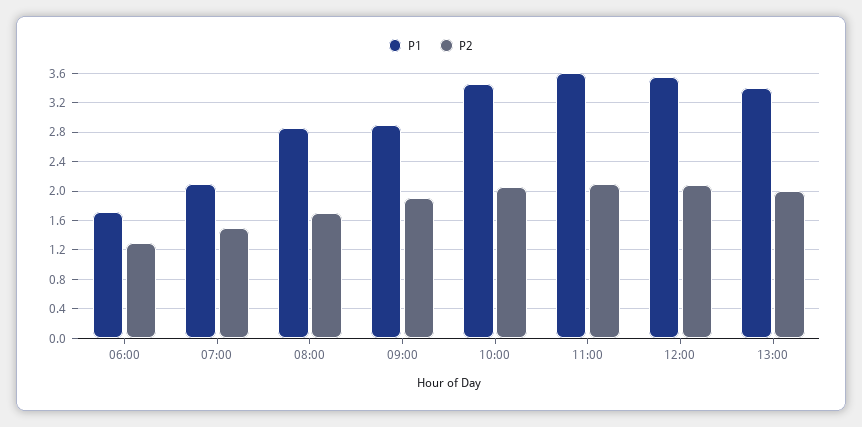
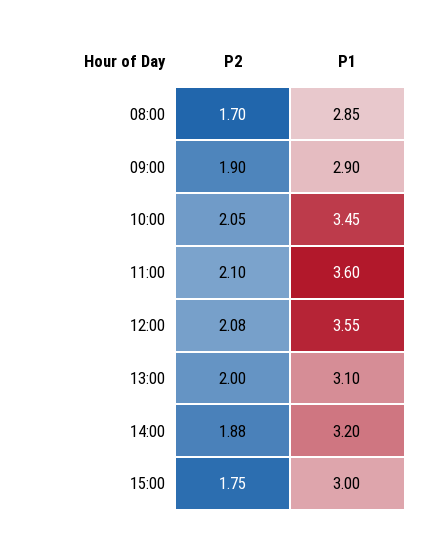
P1, 06:00: 1.7 -> none
P2, 06:00: 1.3 -> none
P1, 07:00: 2.1 -> none
P2, 07:00: 1.5 -> none
P1, 13:00: 3.4 -> 3.1
P2, 14:00: none -> 1.88
P1, 14:00: none -> 3.2
P2, 15:00: none -> 1.75
P1, 15:00: none -> 3

